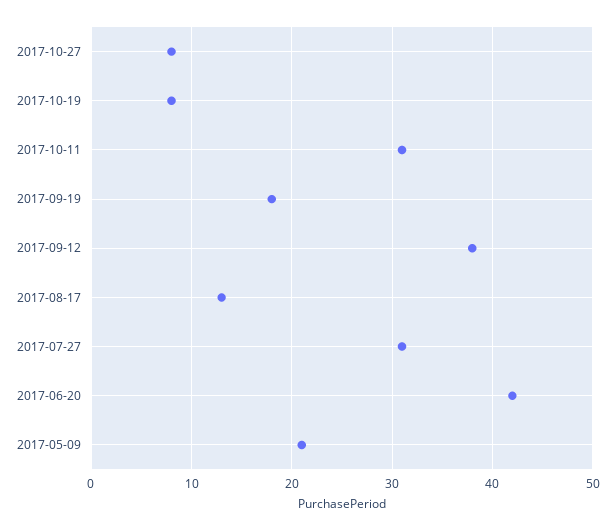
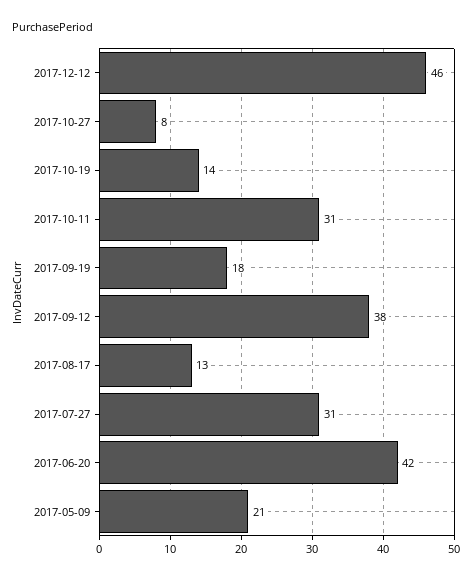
2017-10-19: 8 -> 14
2017-12-12: none -> 46

